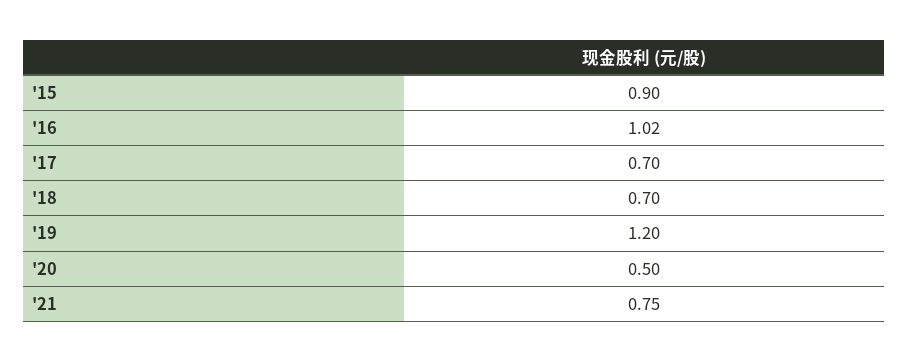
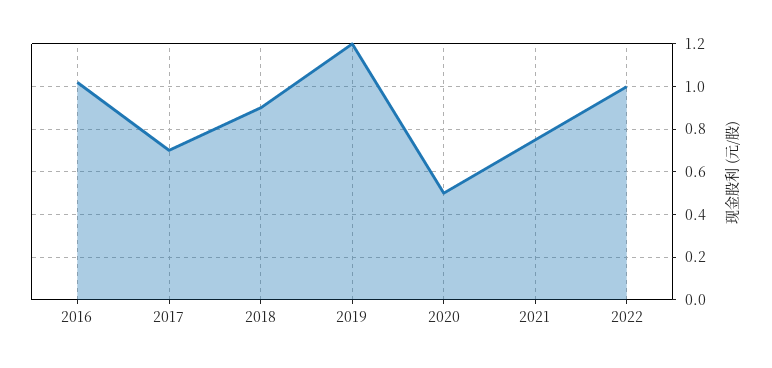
'15: 0.9 -> none
'18: 0.7 -> 0.9
2022: none -> 1

